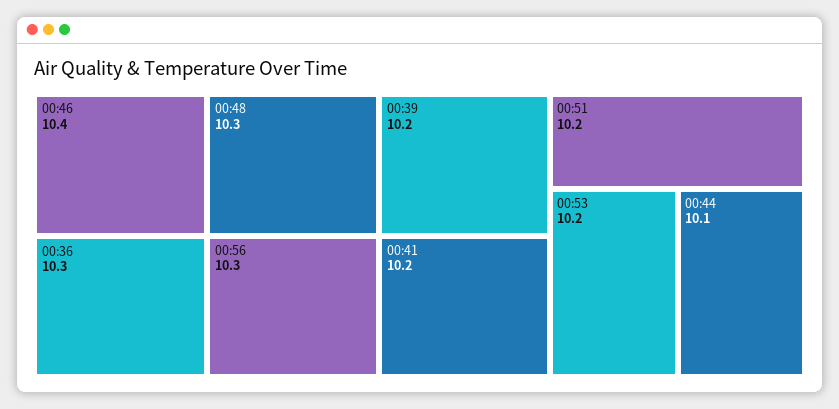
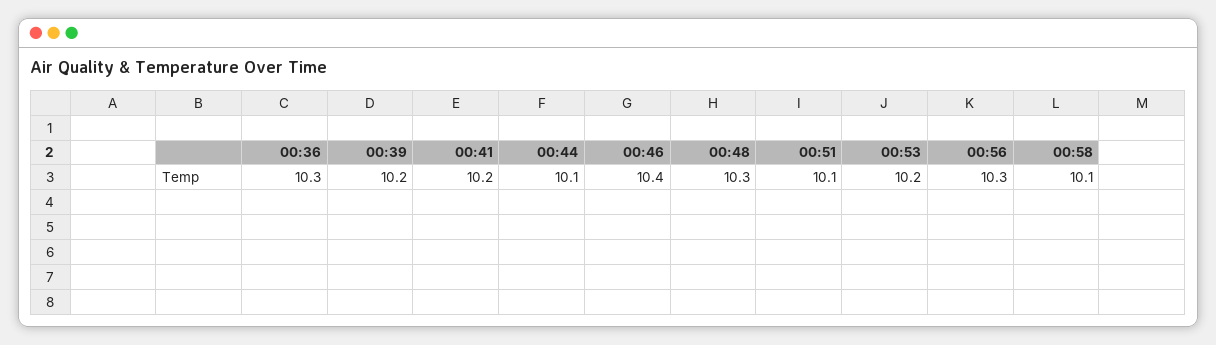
00:51: 10.2 -> 10.1
00:58: none -> 10.1

